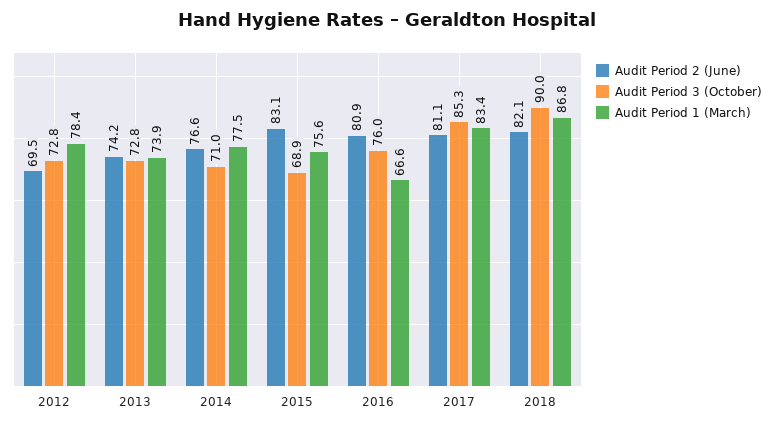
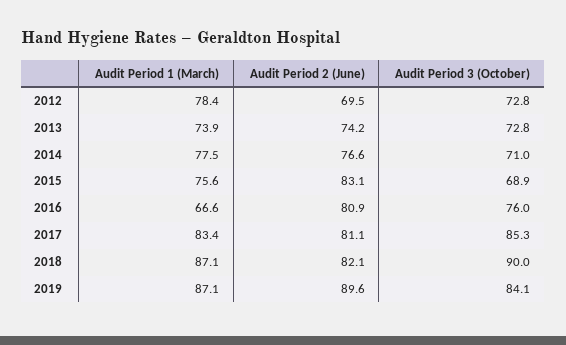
Audit Period 1 (March), 2018: 86.8 -> 87.1
Audit Period 1 (March), 2019: none -> 87.1
Audit Period 2 (June), 2019: none -> 89.6
Audit Period 3 (October), 2019: none -> 84.1

